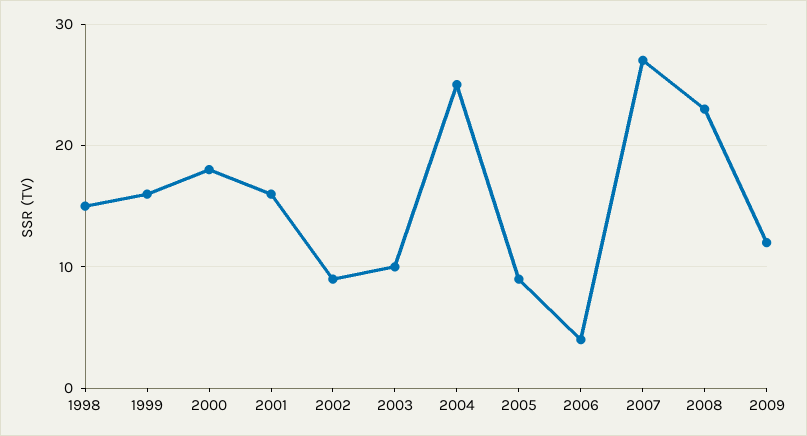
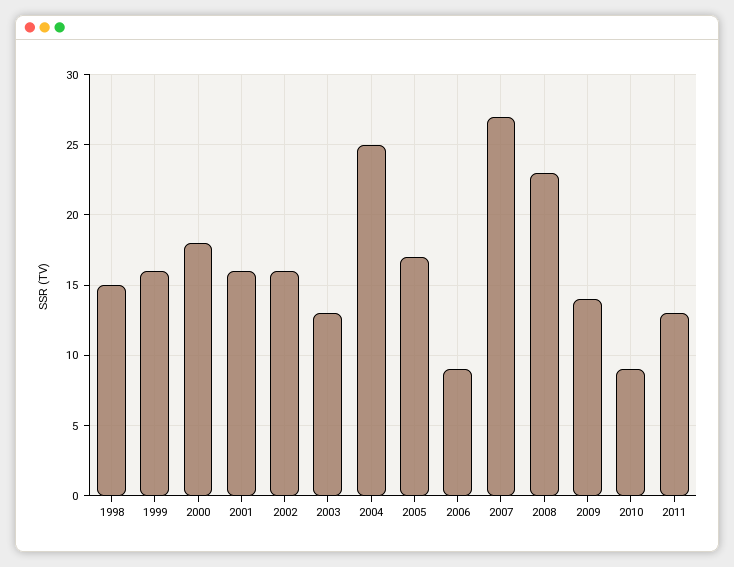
2002: 9 -> 16
2003: 10 -> 13
2005: 9 -> 17
2006: 4 -> 9
2009: 12 -> 14
2010: none -> 9
2011: none -> 13

